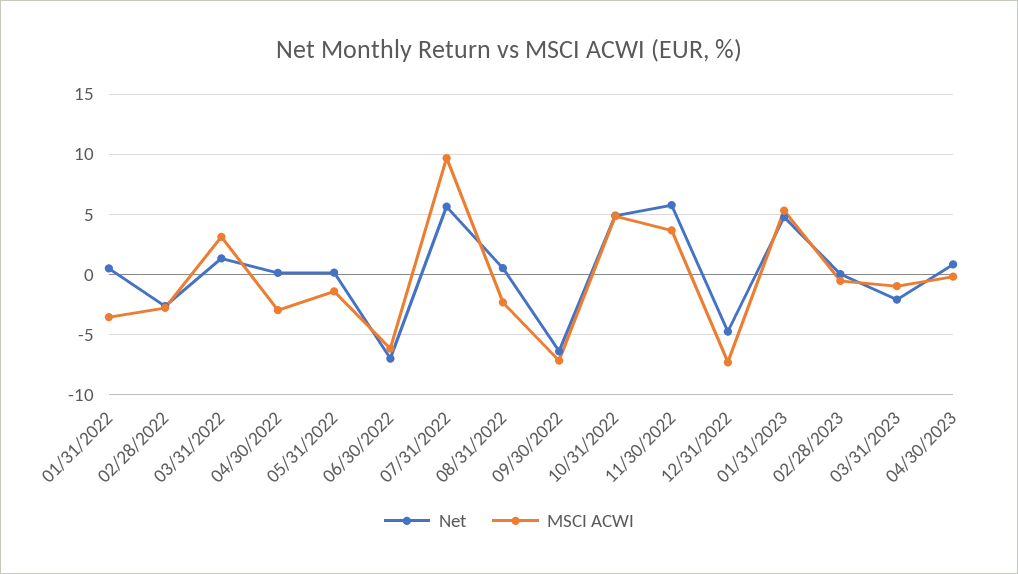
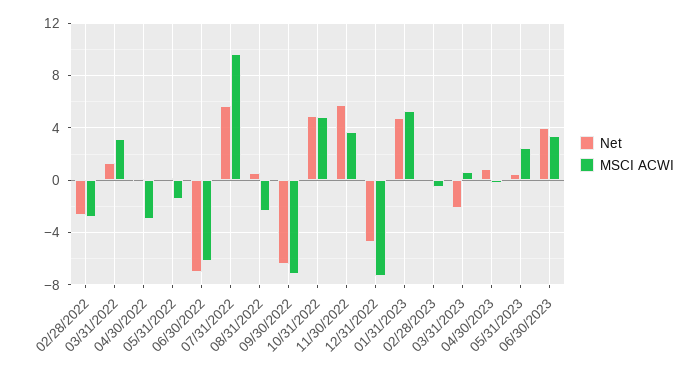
Net, 01/31/2022: 0.5 -> none
MSCI ACWI, 01/31/2022: -3.5 -> none
MSCI ACWI, 03/31/2023: -1 -> 0.5
Net, 05/31/2023: none -> 0.5
MSCI ACWI, 05/31/2023: none -> 2.5
Net, 06/30/2023: none -> 4
MSCI ACWI, 06/30/2023: none -> 3.5

